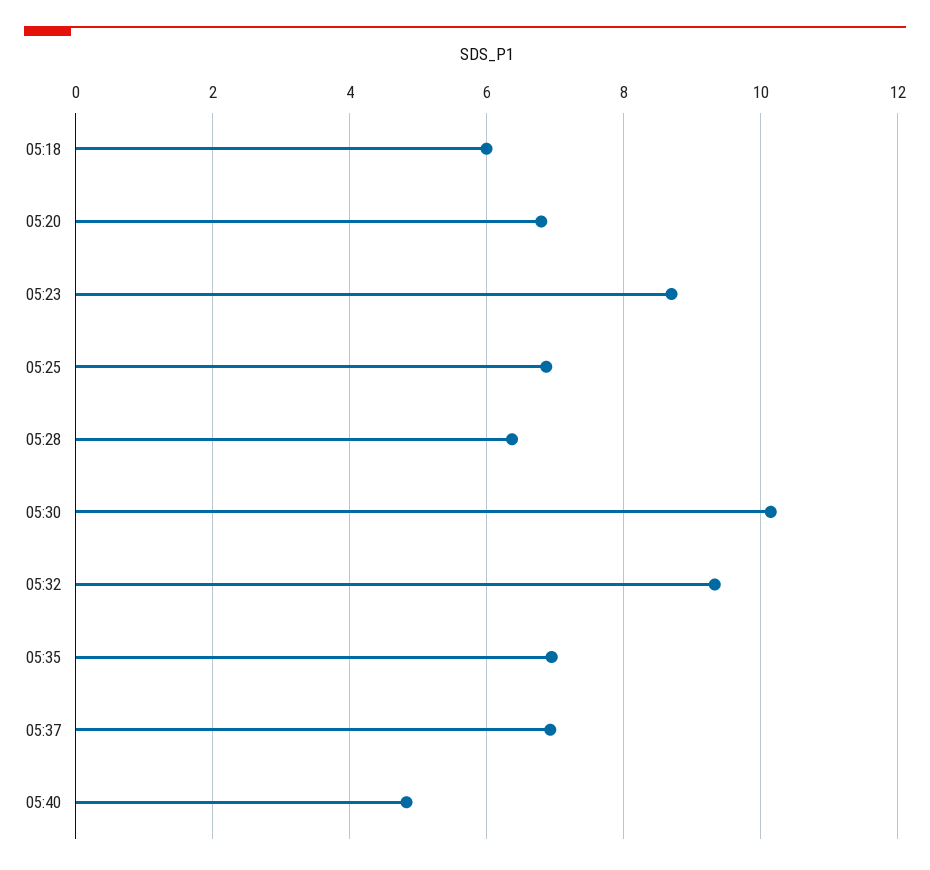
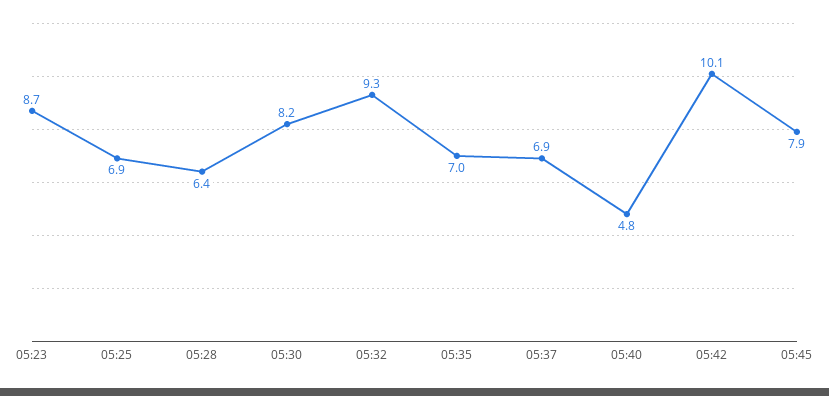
05:18: 6 -> none
05:20: 6.8 -> none
05:30: 10.2 -> 8.2
05:42: none -> 10.1
05:45: none -> 7.9

